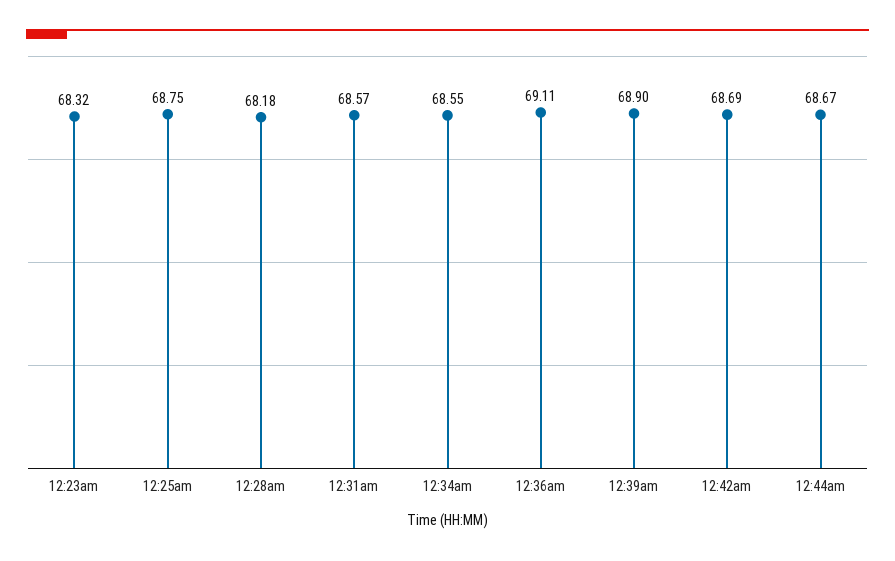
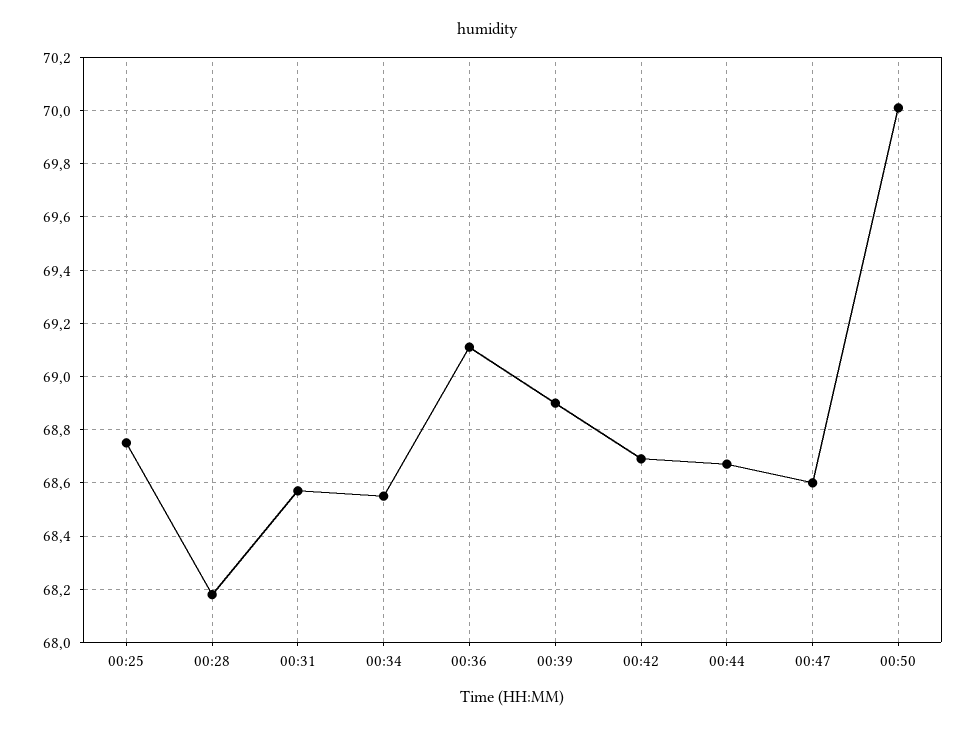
12:23am: 68.32 -> none
00:47: none -> 68.6
00:50: none -> 70

